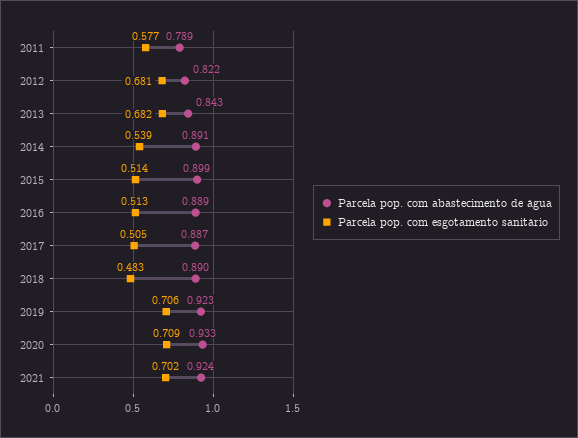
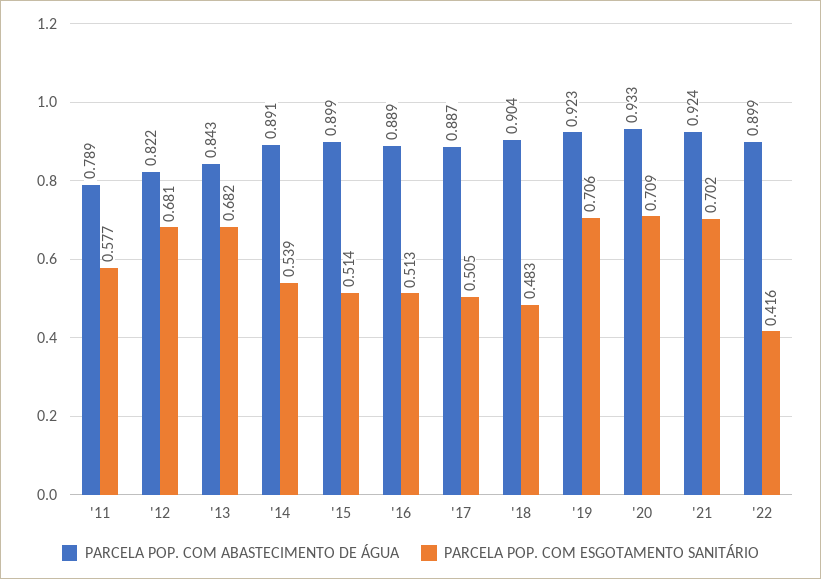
Parcela pop. com abastecimento de água, 2018: 0.89 -> 0.904
Parcela pop. com abastecimento de água, '22: none -> 0.899
Parcela pop. com esgotamento sanitário, '22: none -> 0.416

